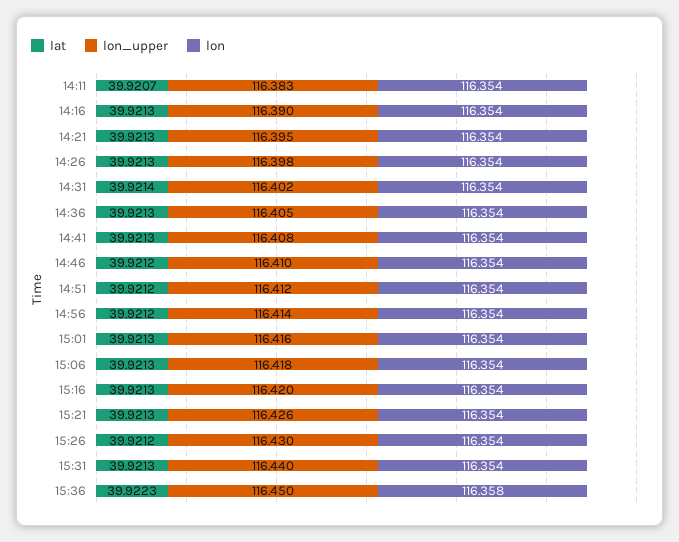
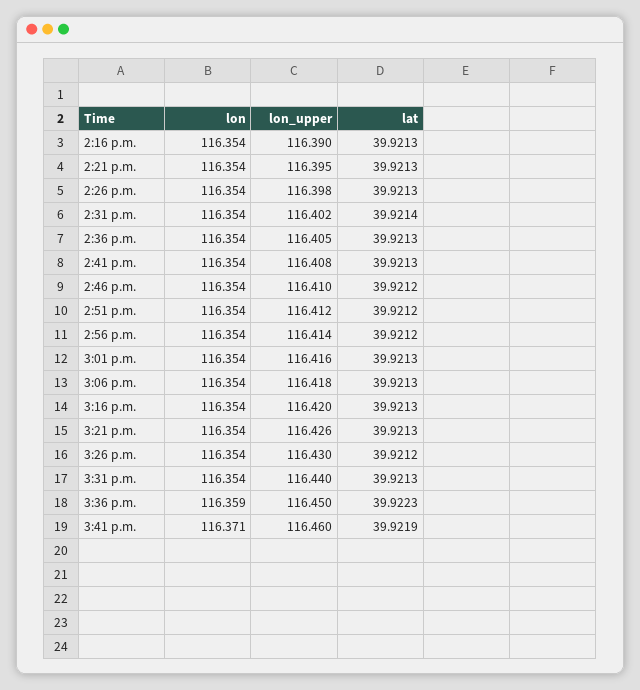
lat, 14:11: 39.9207 -> none
lon_upper, 14:11: 116.383 -> none
lon, 14:11: 116.354 -> none
lon, 15:36: 116.358 -> 116.359
lon, 3:41 p.m.: none -> 116.371
lon_upper, 3:41 p.m.: none -> 116.46
lat, 3:41 p.m.: none -> 39.9219

